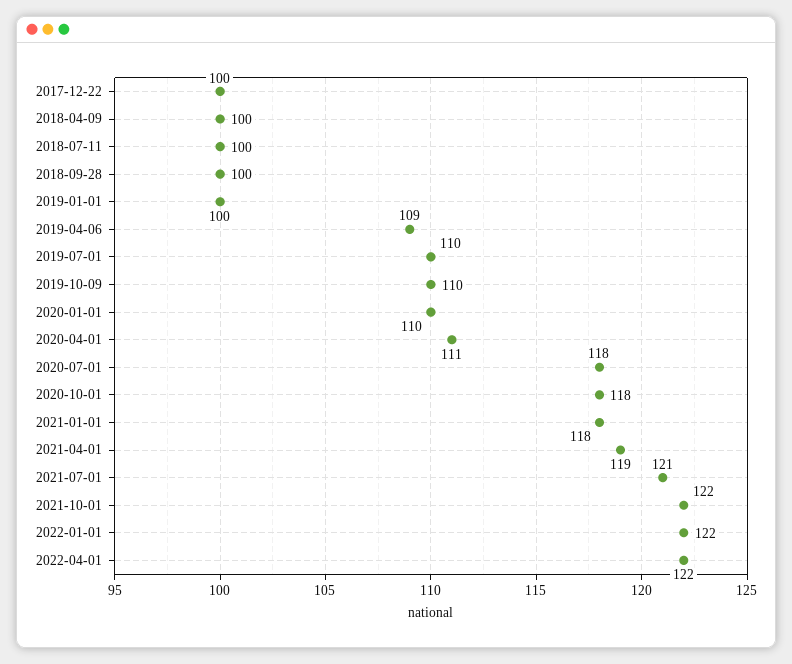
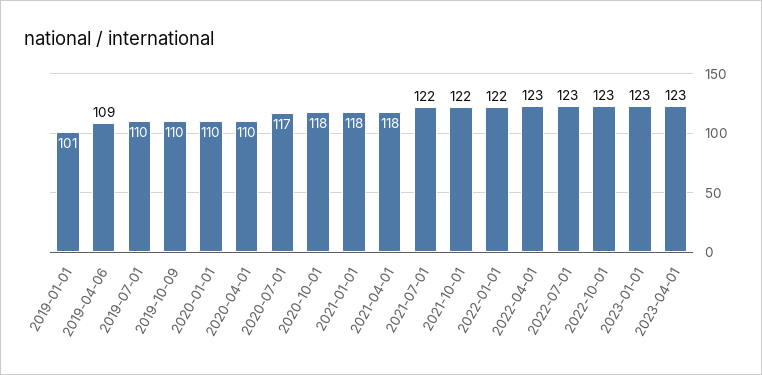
2017-12-22: 100 -> none
2018-04-09: 100 -> none
2018-07-11: 100 -> none
2018-09-28: 100 -> none
2019-01-01: 100 -> 101
2020-04-01: 111 -> 110
2020-07-01: 118 -> 117
2021-04-01: 119 -> 118
2021-07-01: 121 -> 122
2022-04-01: 122 -> 123
2022-07-01: none -> 123
2022-10-01: none -> 123
2023-01-01: none -> 123
2023-04-01: none -> 123

